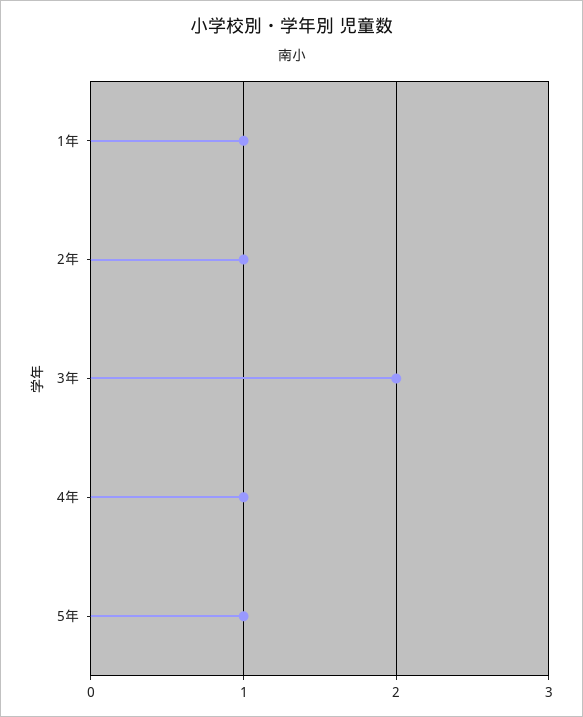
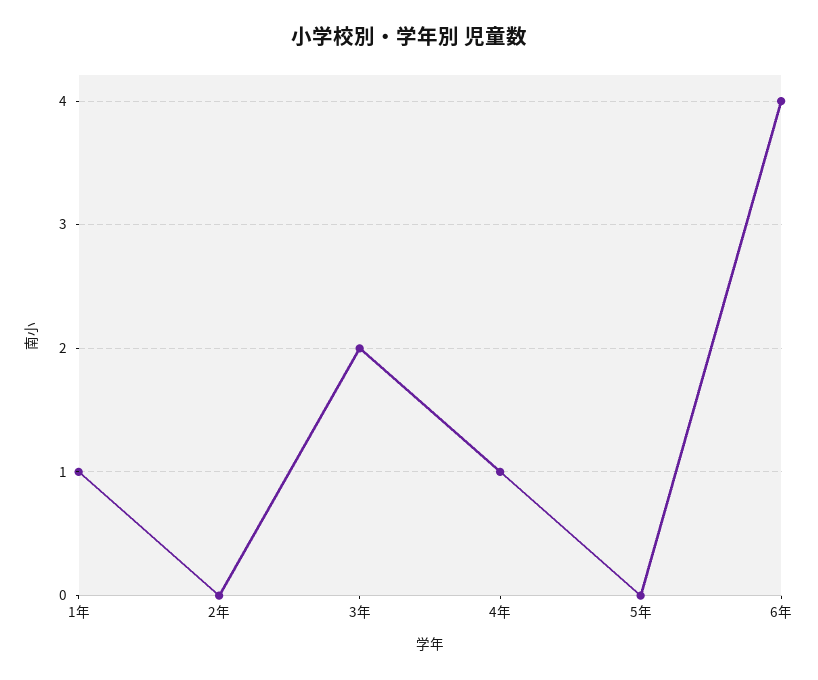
2年: 1 -> 0
5年: 1 -> 0
6年: none -> 4

